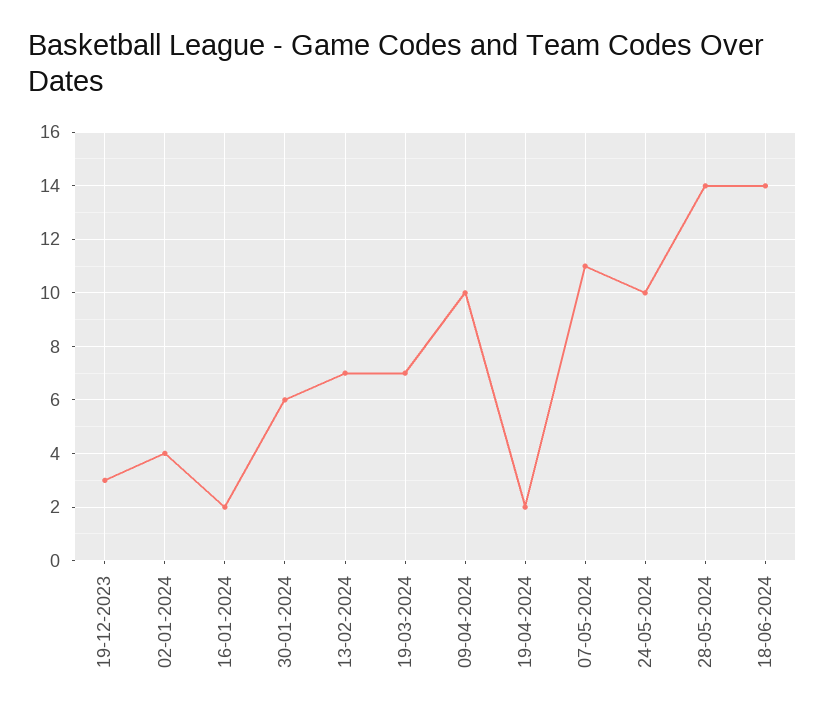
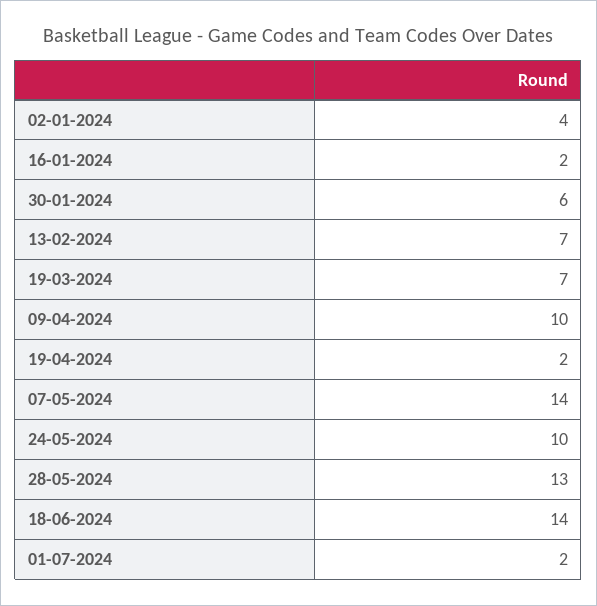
19-12-2023: 3 -> none
07-05-2024: 11 -> 14
28-05-2024: 14 -> 13
01-07-2024: none -> 2

